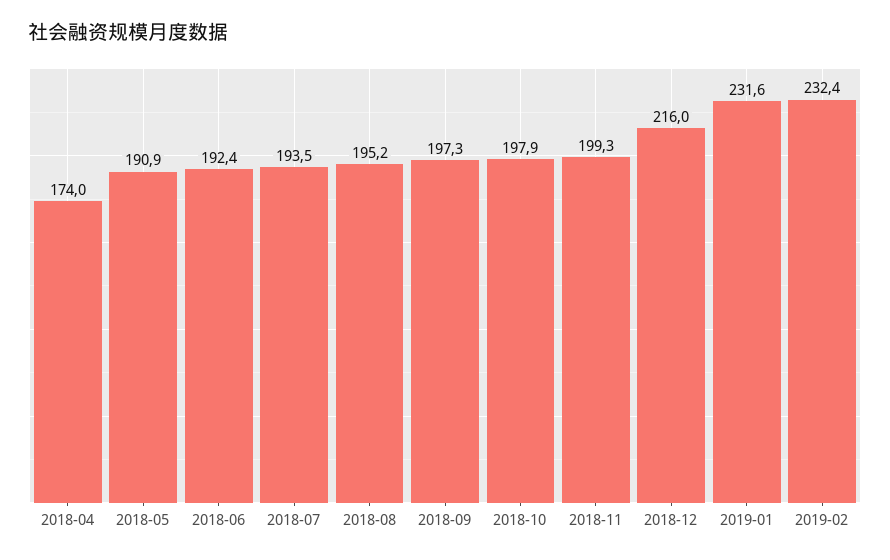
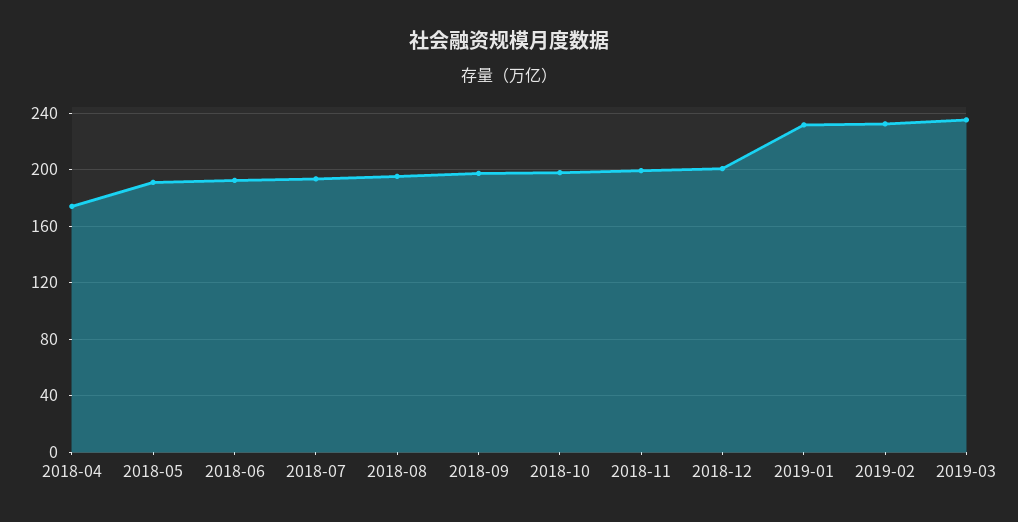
2018-12: 216 -> 200
2019-03: none -> 235

